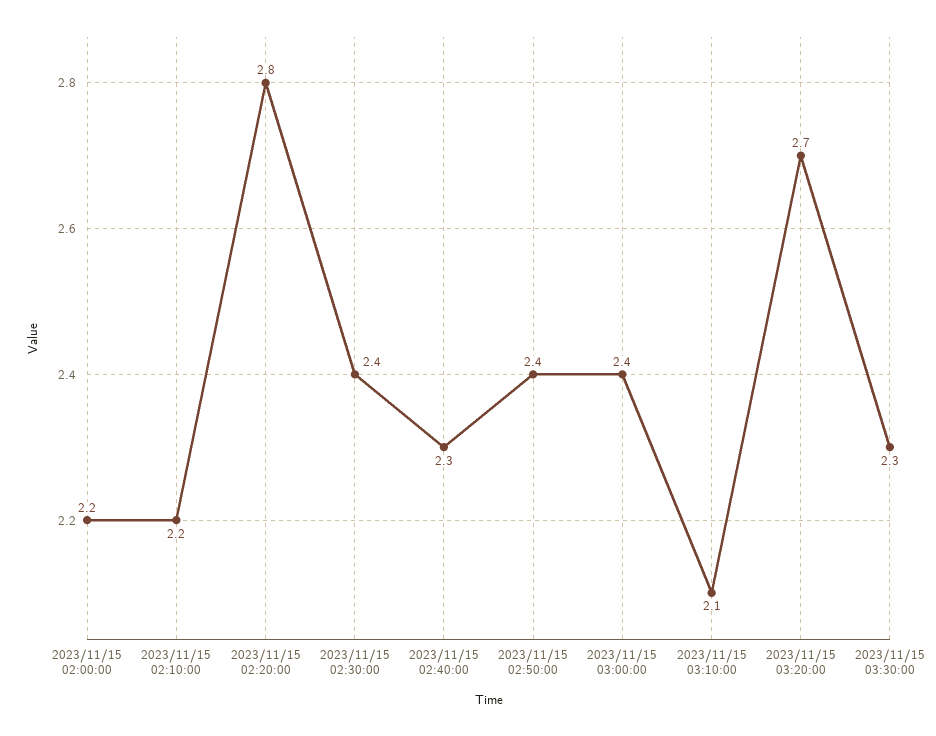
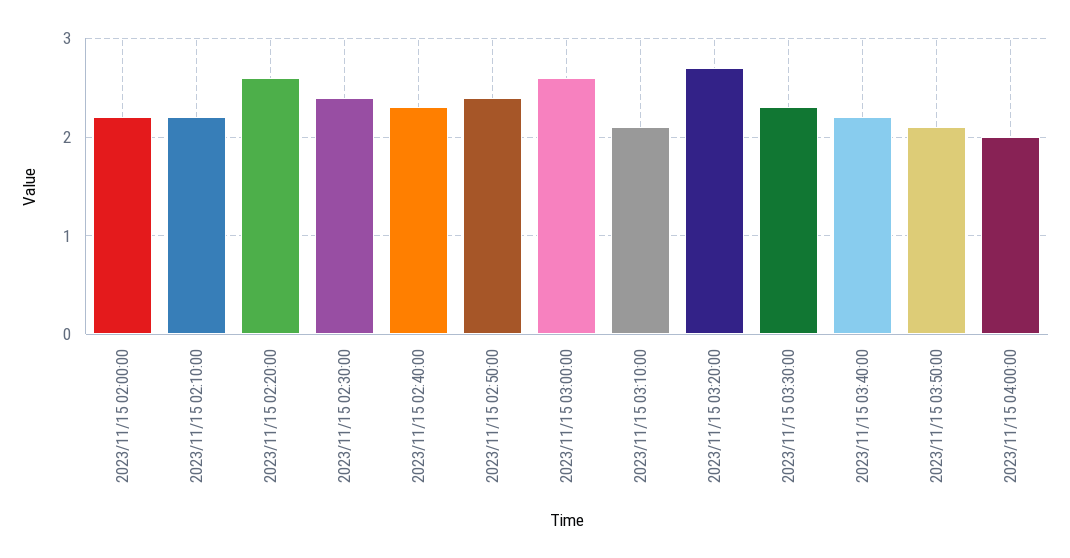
2023/11/15 02:20:00: 2.8 -> 2.6
2023/11/15 03:00:00: 2.4 -> 2.6
2023/11/15 03:40:00: none -> 2.2
2023/11/15 03:50:00: none -> 2.1
2023/11/15 04:00:00: none -> 2

